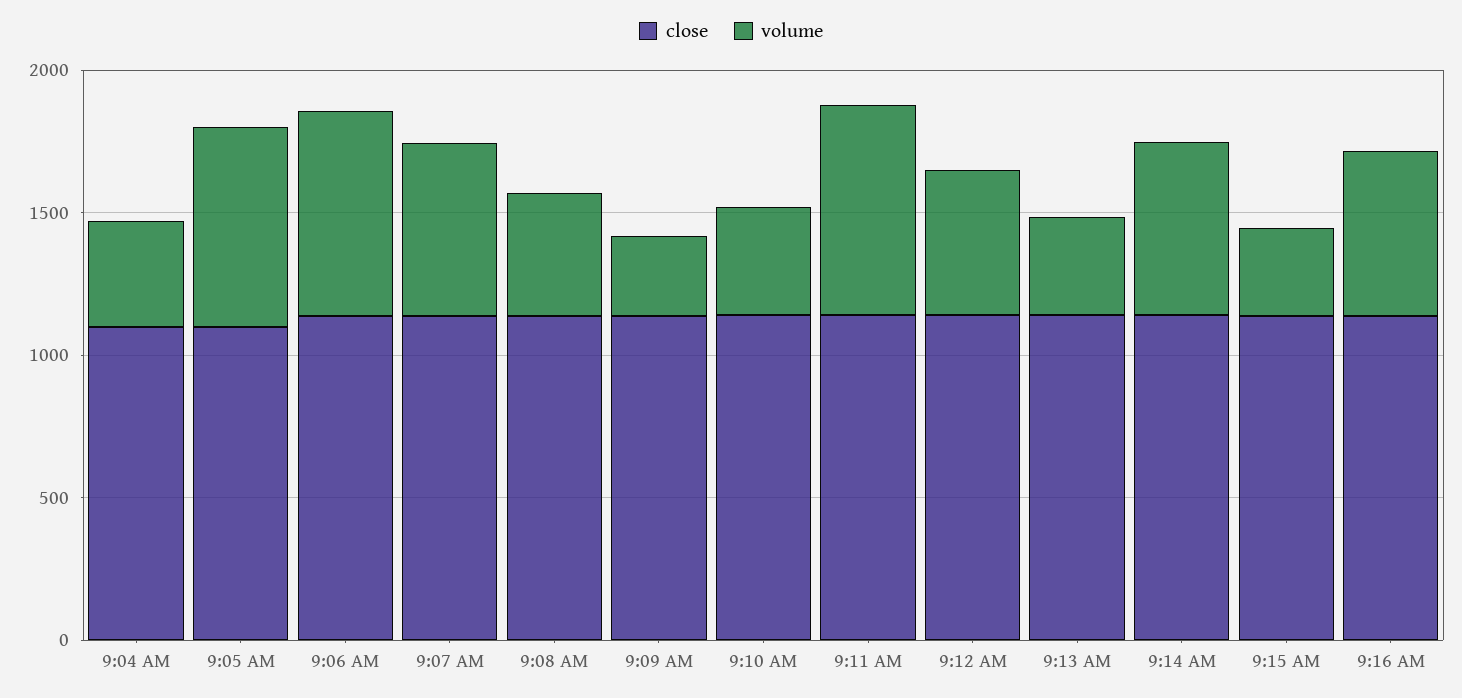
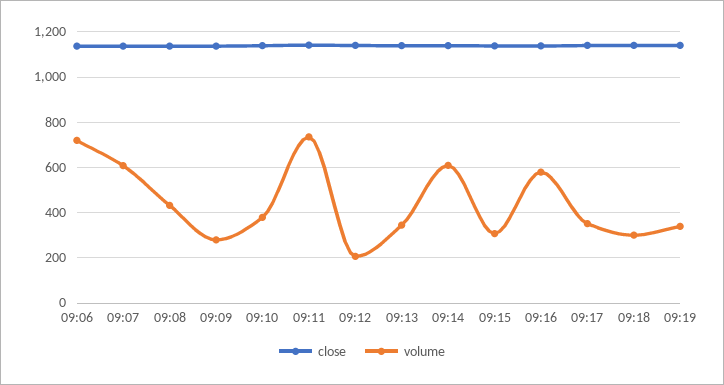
close, 9:04 AM: 1100 -> none
volume, 9:04 AM: 400 -> none
close, 9:05 AM: 1100 -> none
volume, 9:05 AM: 700 -> none
volume, 9:12 AM: 500 -> 200
close, 09:17: none -> 1150
volume, 09:17: none -> 350
close, 09:18: none -> 1150
volume, 09:18: none -> 300
close, 09:19: none -> 1150
volume, 09:19: none -> 350

